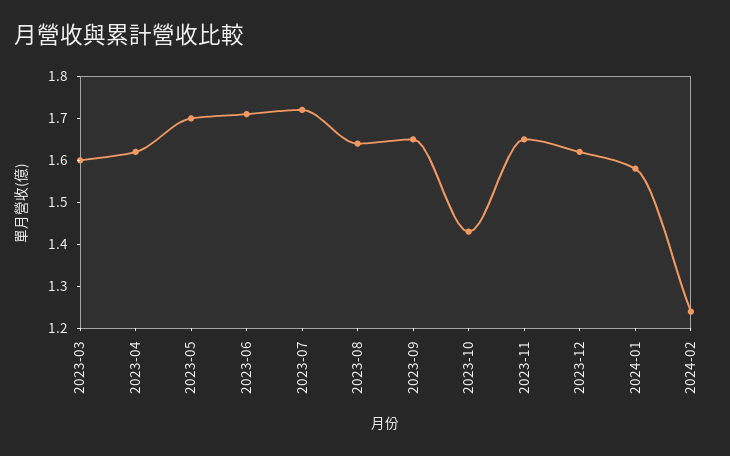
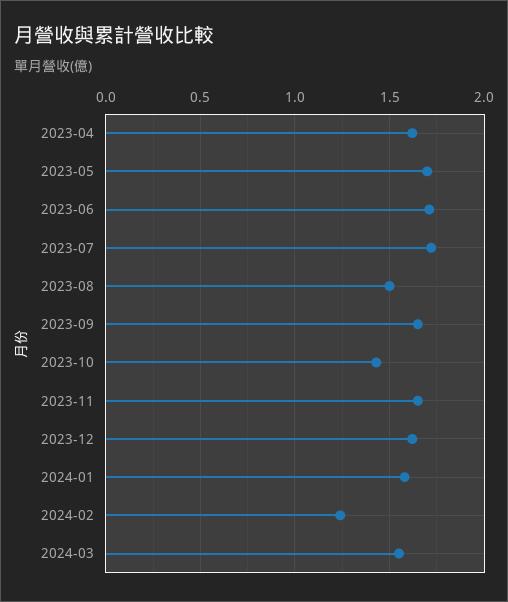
2023-03: 1.6 -> none
2023-08: 1.65 -> 1.5
2024-03: none -> 1.55

